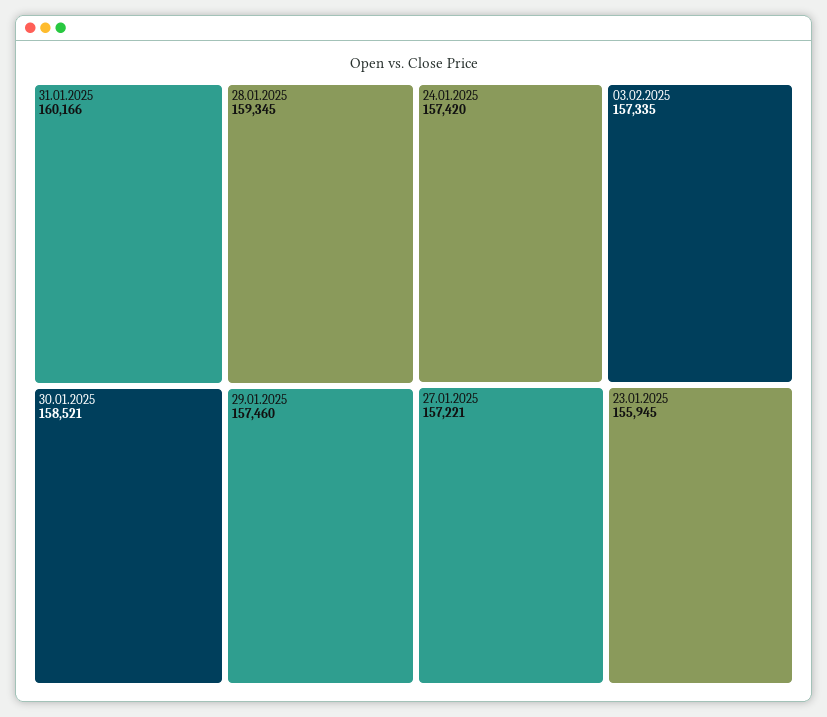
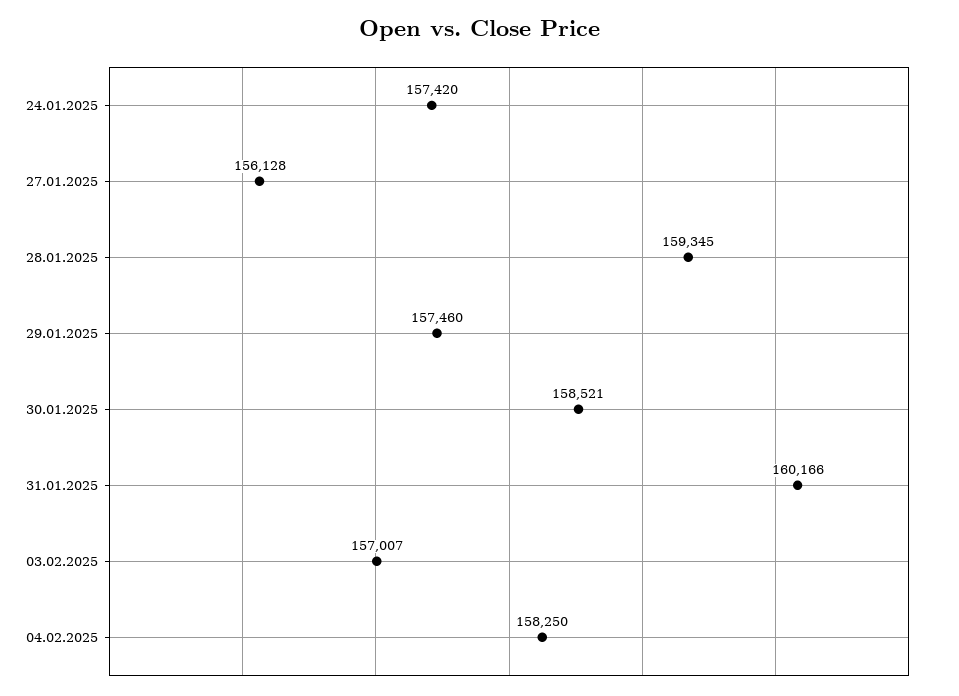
03.02.2025: 157335 -> 157007
27.01.2025: 157221 -> 156128
23.01.2025: 155945 -> none
04.02.2025: none -> 158250

